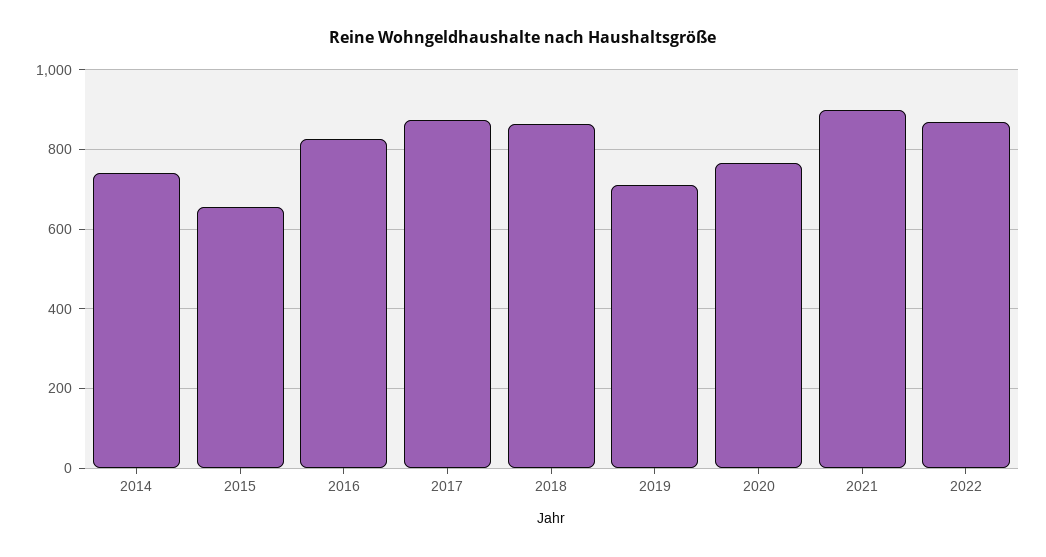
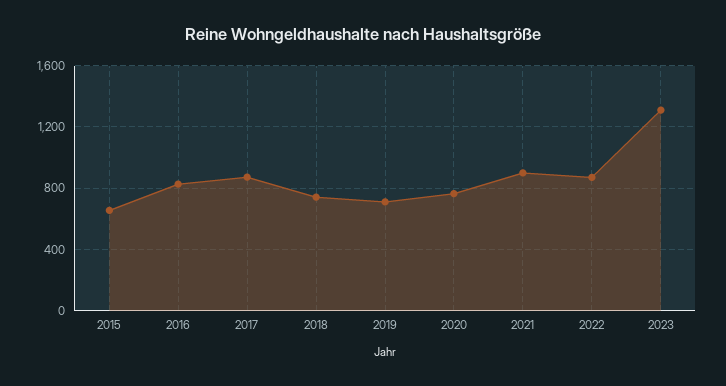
2014: 740 -> none
2018: 860 -> 750
2023: none -> 1300

